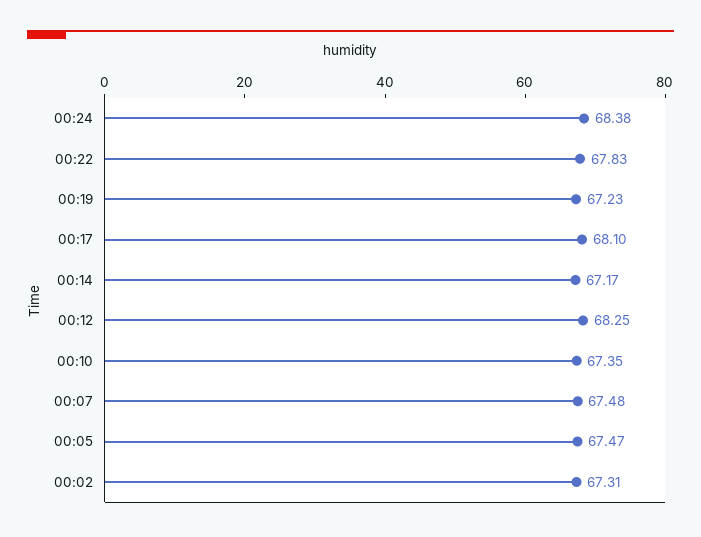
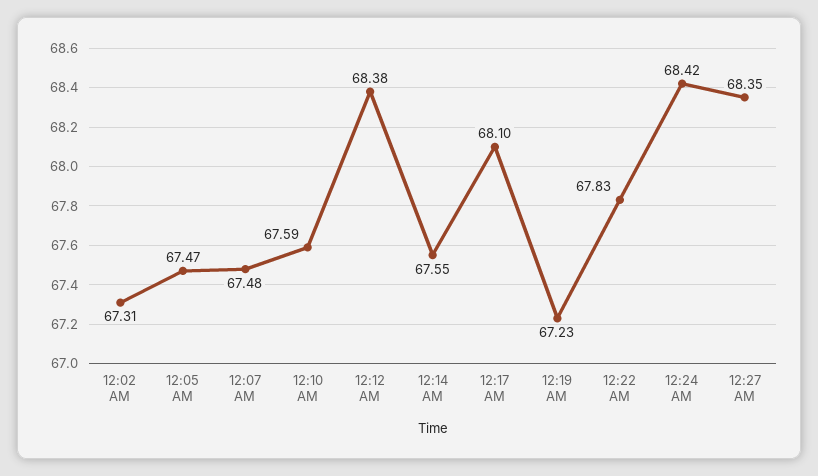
00:24: 68.38 -> 68.42
00:14: 67.17 -> 67.55
00:12: 68.25 -> 68.38
00:10: 67.35 -> 67.59
12:27 AM: none -> 68.35

